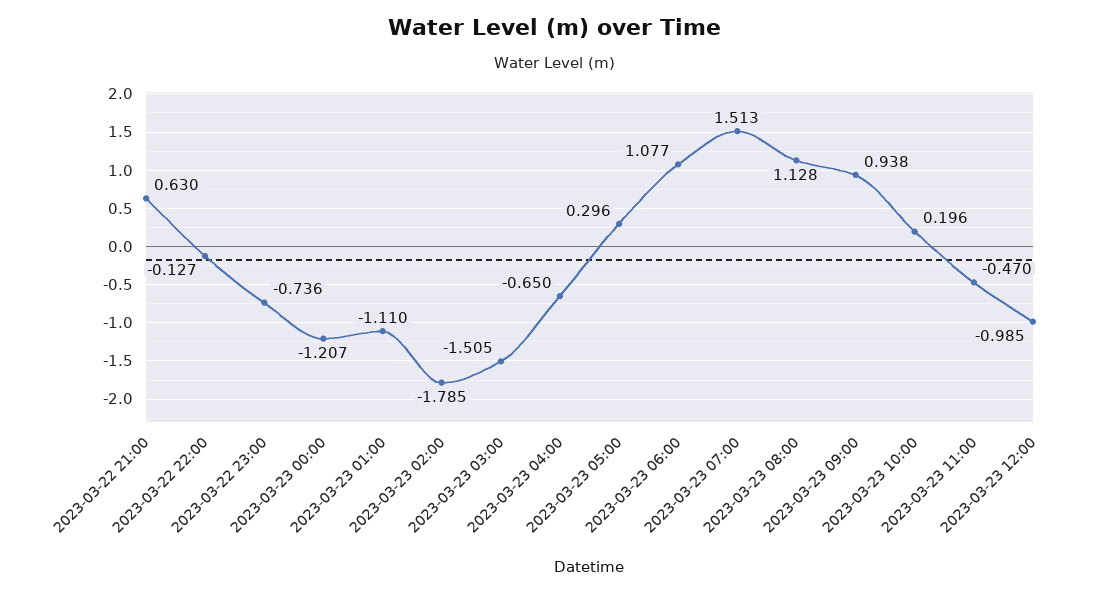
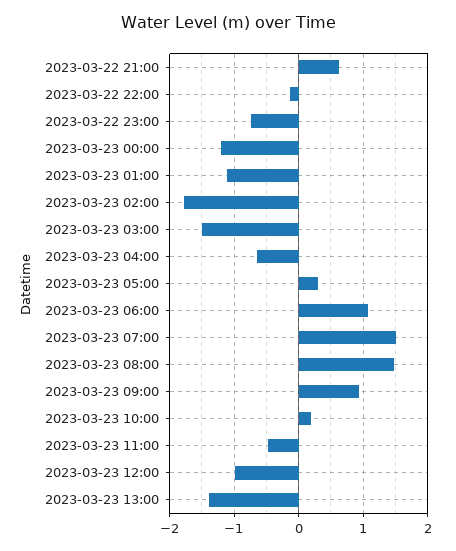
2023-03-23 08:00: 1.128 -> 1.5
2023-03-23 13:00: none -> -1.4

